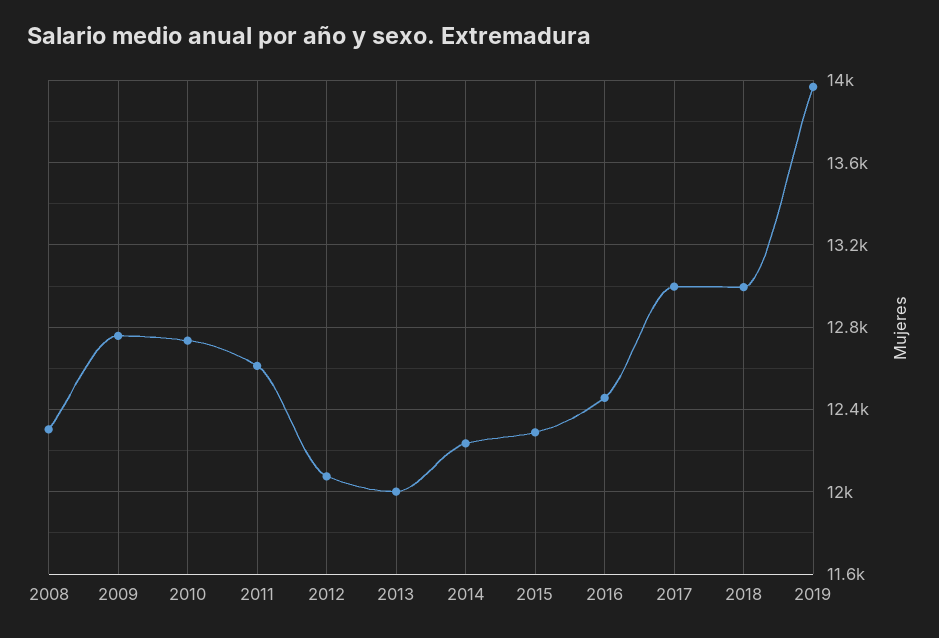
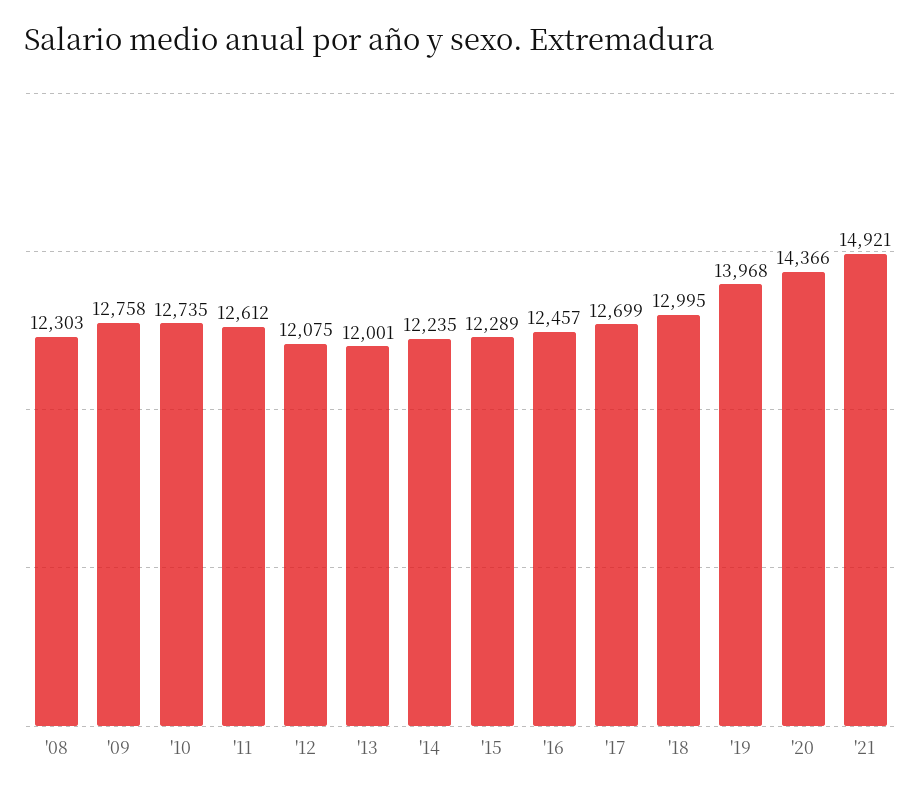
2017: 13000 -> 12699
'20: none -> 14366
'21: none -> 14921

